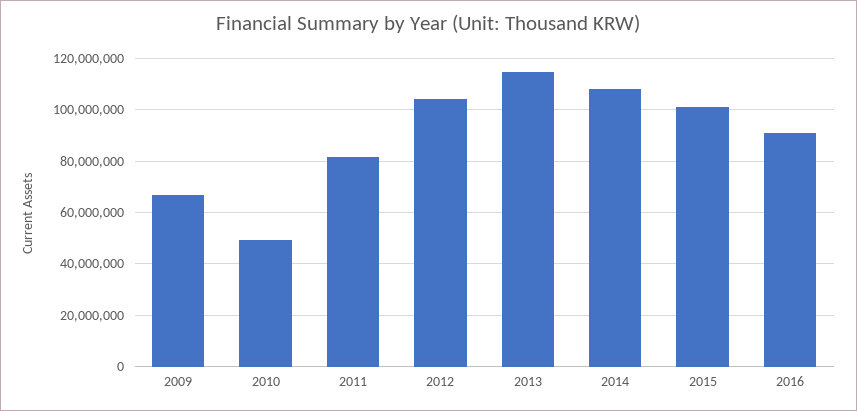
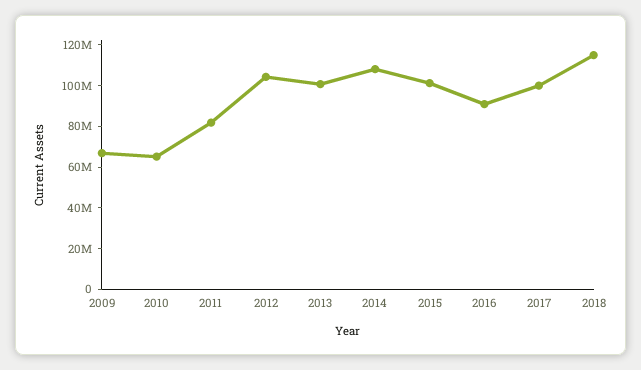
2010: 50000000 -> 65000000
2013: 115000000 -> 100000000
2017: none -> 100000000
2018: none -> 115000000

